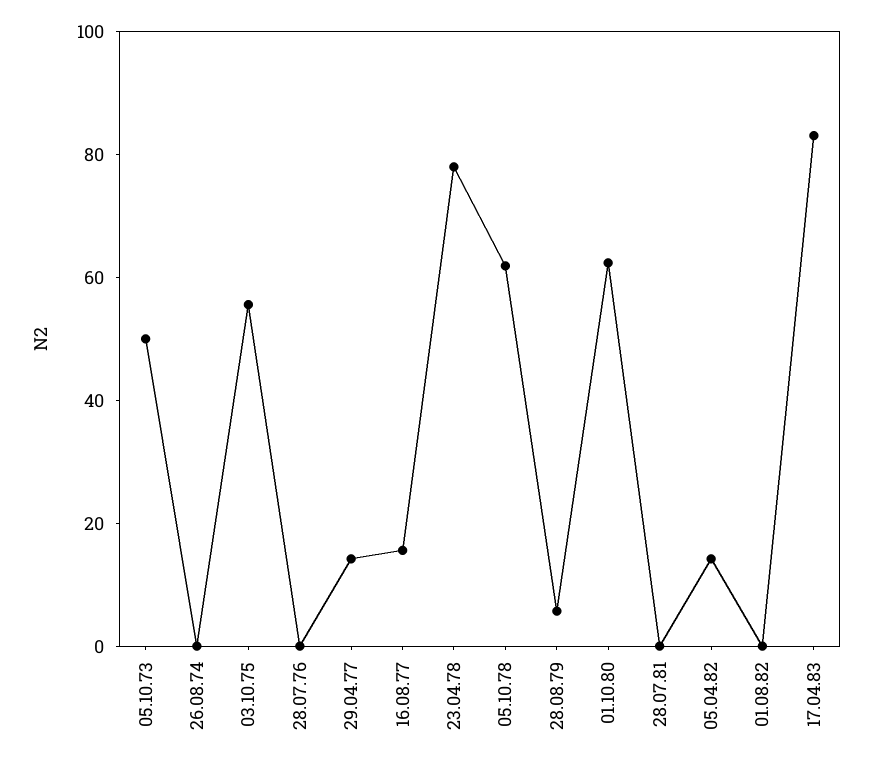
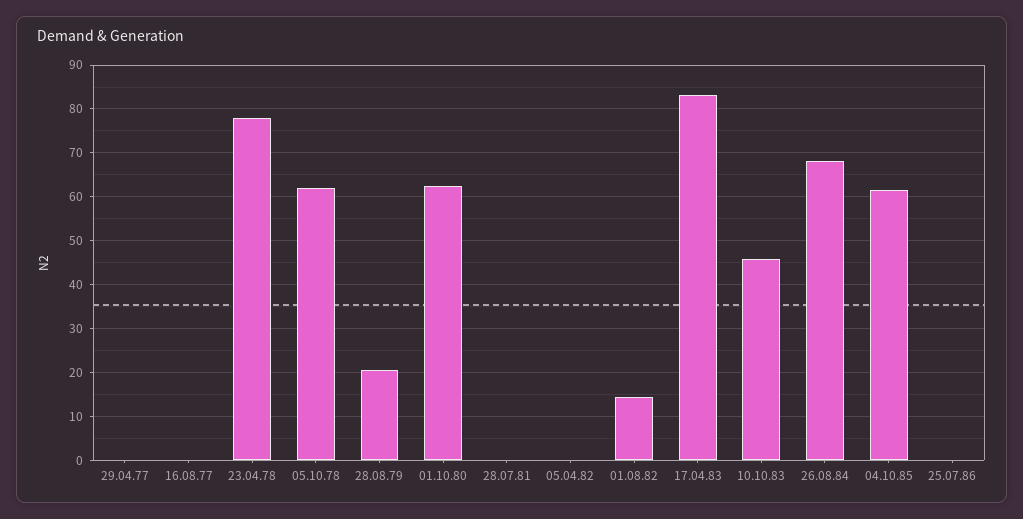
05.10.73: 50 -> none
26.08.74: 0 -> none
03.10.75: 55 -> none
28.07.76: 0 -> none
29.04.77: 15 -> 0
16.08.77: 15 -> 0
28.08.79: 5 -> 20
05.04.82: 15 -> 0
01.08.82: 0 -> 14
10.10.83: none -> 46
26.08.84: none -> 68
04.10.85: none -> 62
25.07.86: none -> 0

